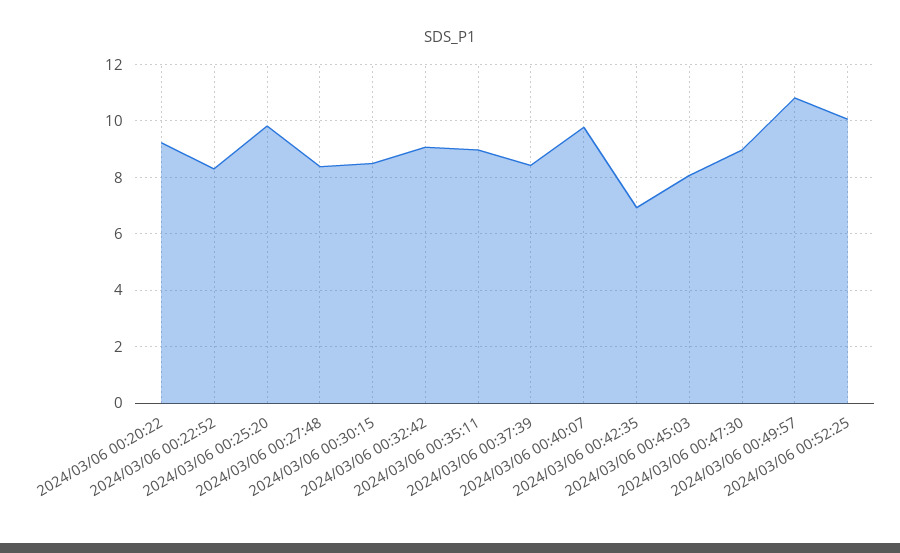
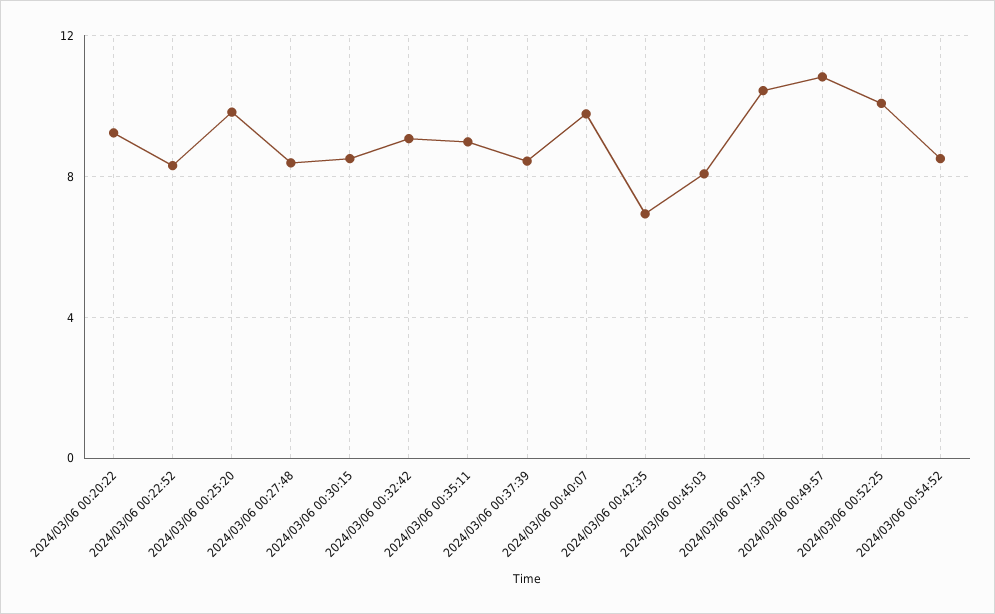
2024/03/06 00:47:30: 9 -> 10.5
2024/03/06 00:54:52: none -> 8.5

